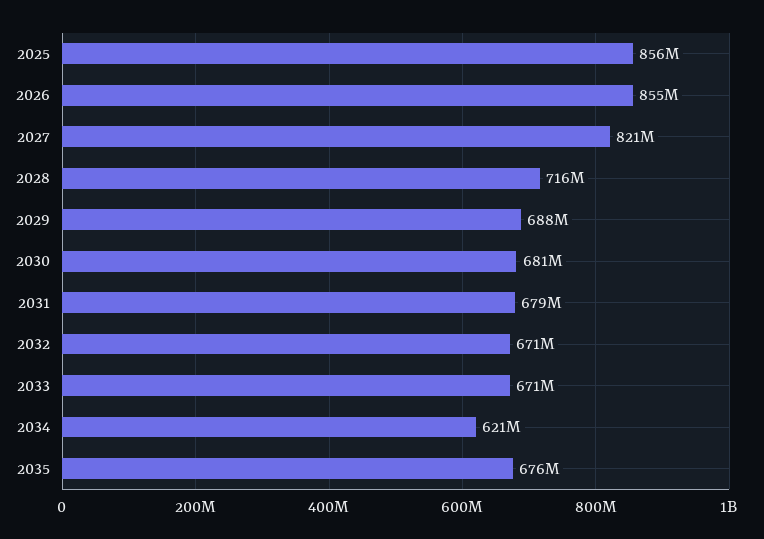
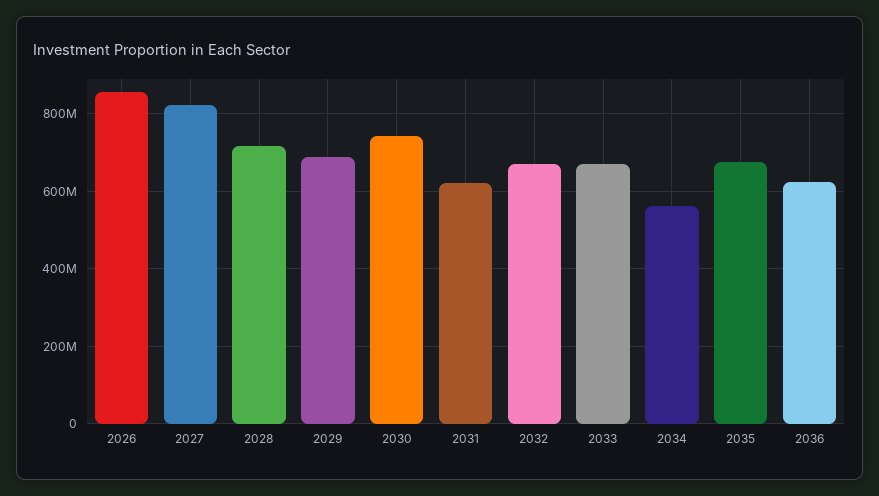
2025: 856000000 -> none
2030: 681000000 -> 740000000
2031: 679000000 -> 620000000
2034: 621000000 -> 560000000
2036: none -> 620000000

